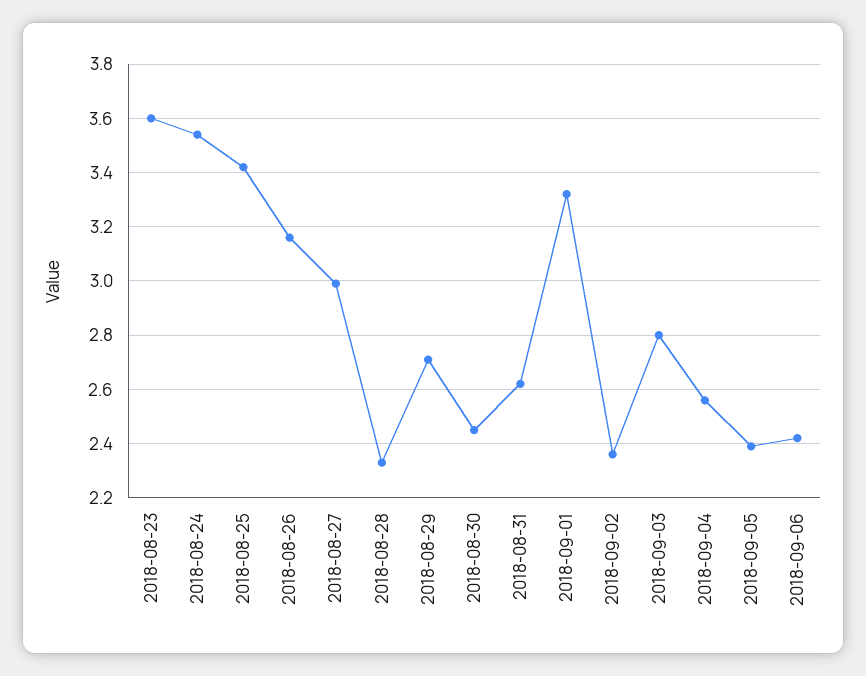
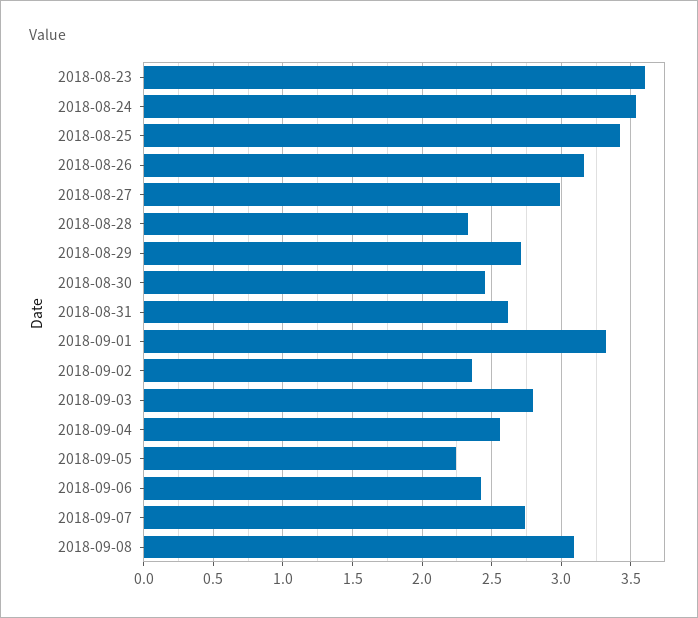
2018-09-05: 2.4 -> 2.25
2018-09-07: none -> 2.75
2018-09-08: none -> 3.1

